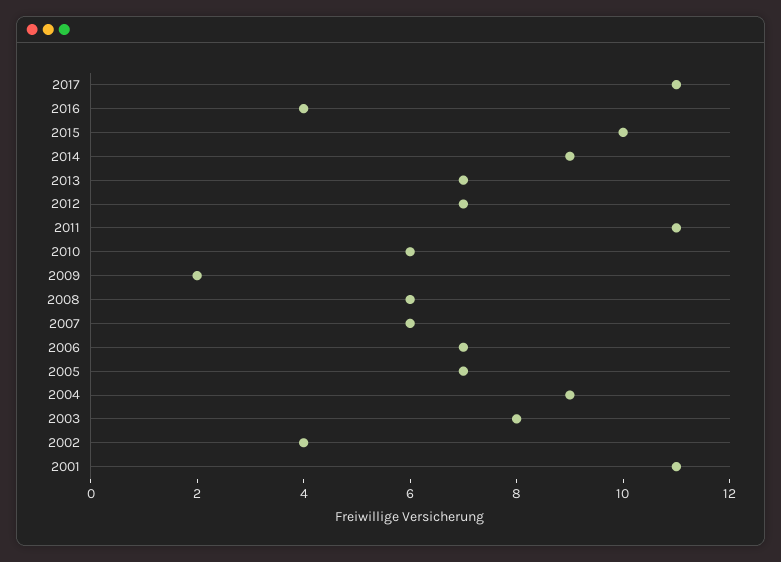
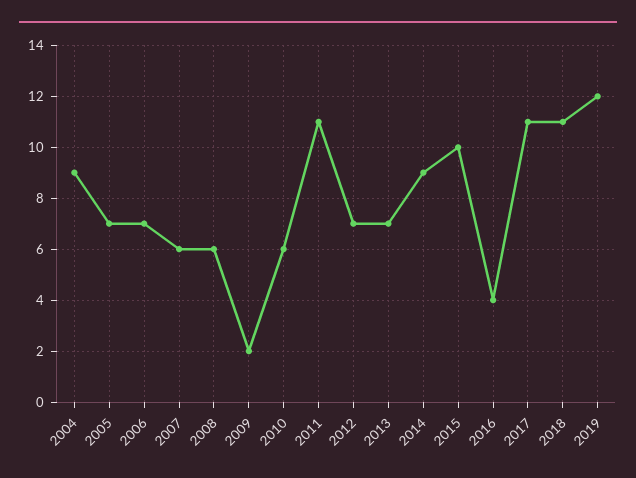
2003: 8 -> none
2002: 4 -> none
2001: 11 -> none
2018: none -> 11
2019: none -> 12

